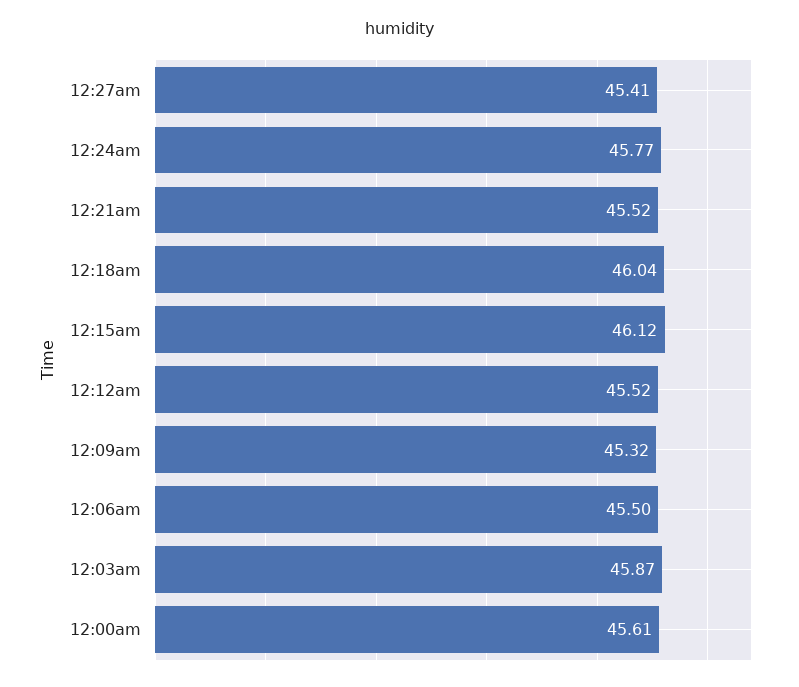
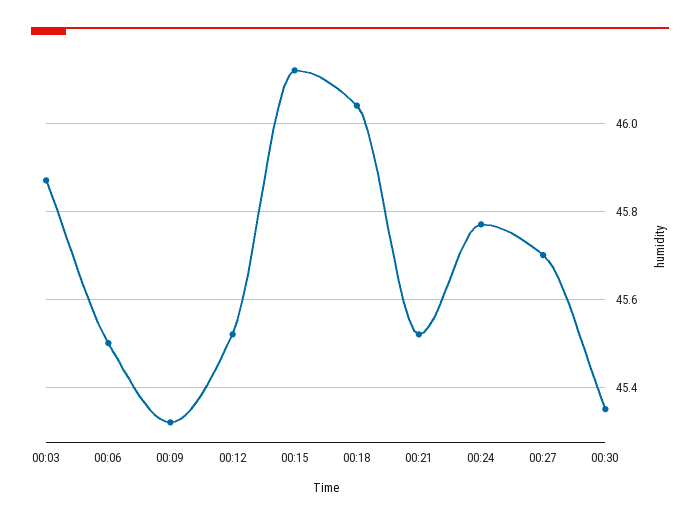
12:27am: 45.41 -> 45.7
12:00am: 45.61 -> none
00:30: none -> 45.35

